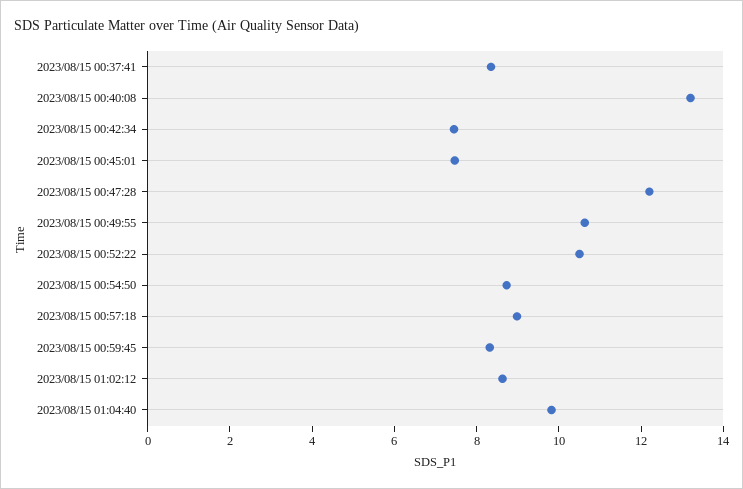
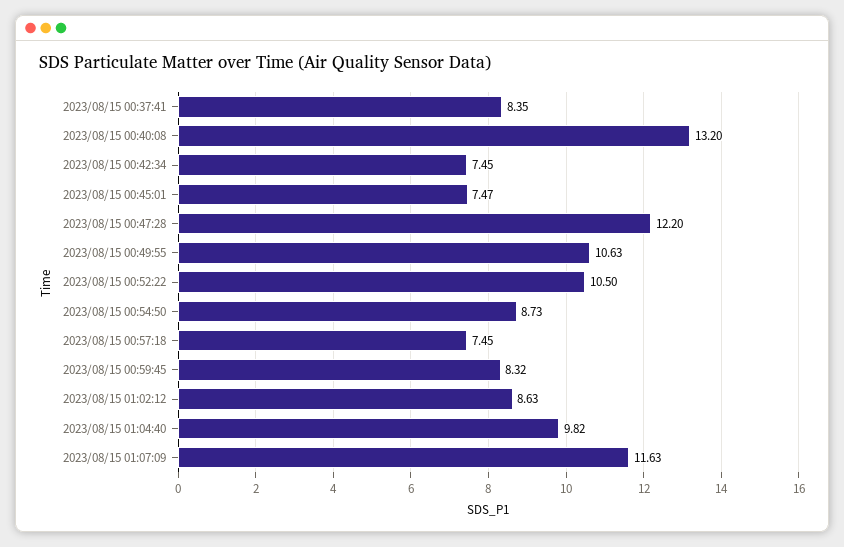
2023/08/15 00:57:18: 9 -> 7.45
2023/08/15 01:07:09: none -> 11.63

